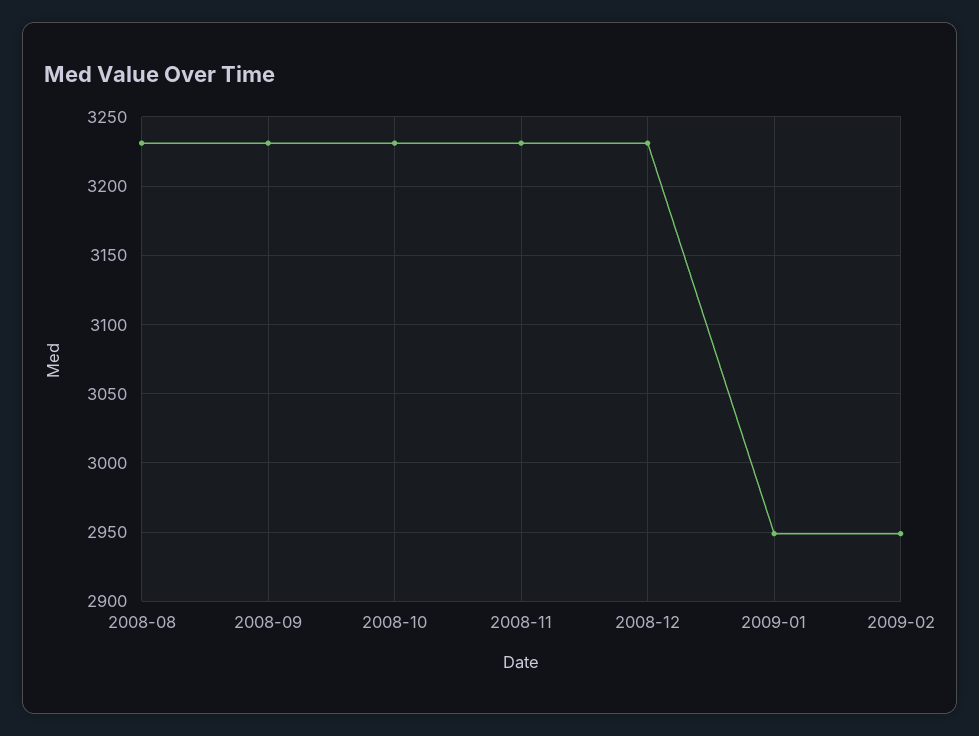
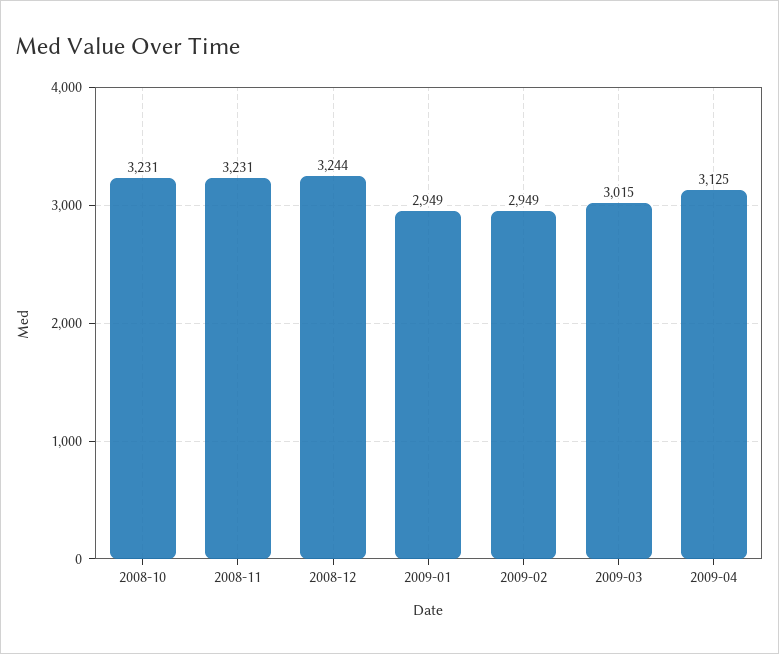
2008-08: 3230 -> none
2008-09: 3230 -> none
2008-12: 3230 -> 3244
2009-03: none -> 3015
2009-04: none -> 3125

